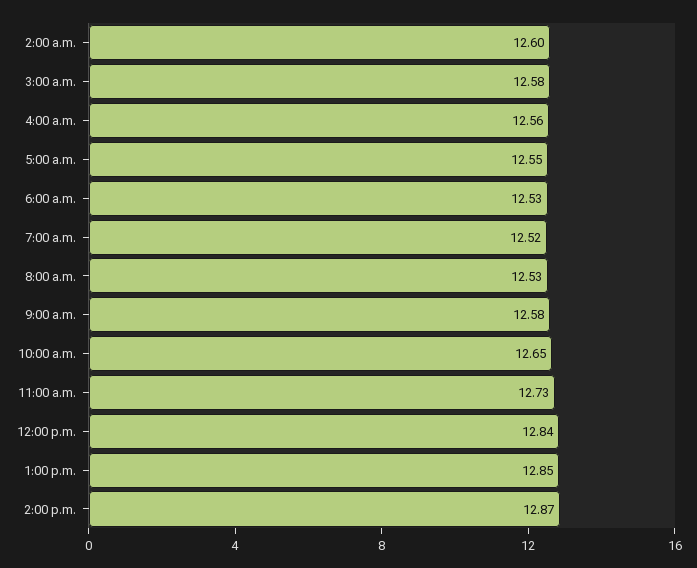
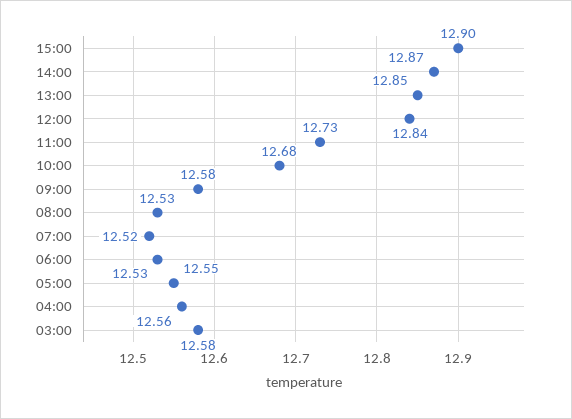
2:00 a.m.: 12.6 -> none
10:00 a.m.: 12.65 -> 12.68
15:00: none -> 12.9

